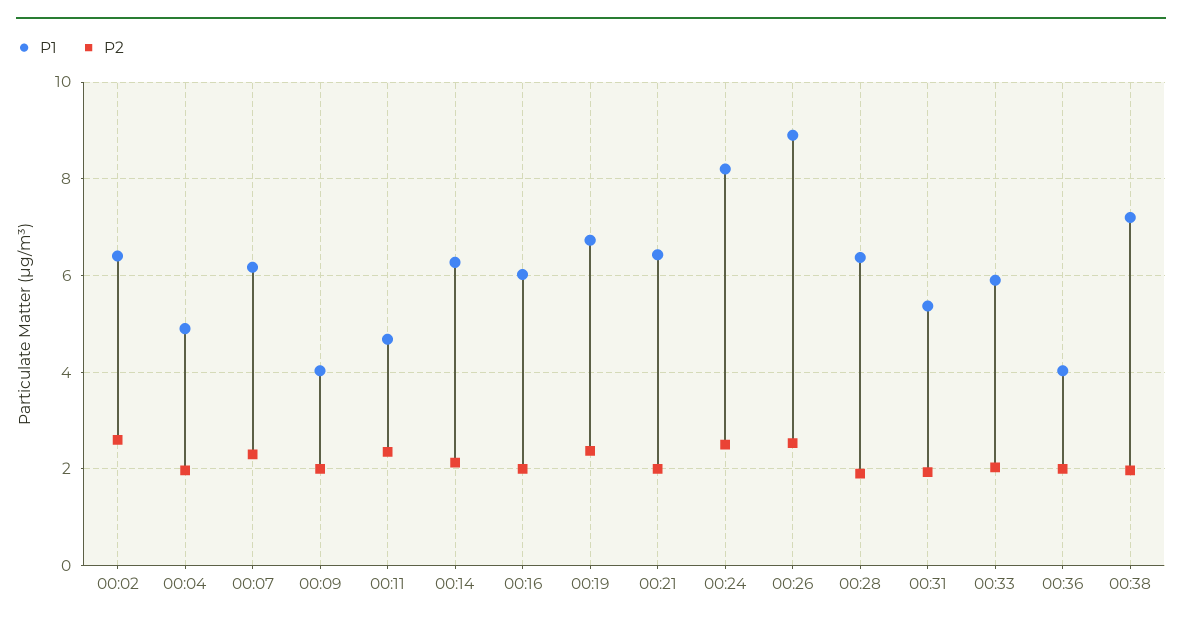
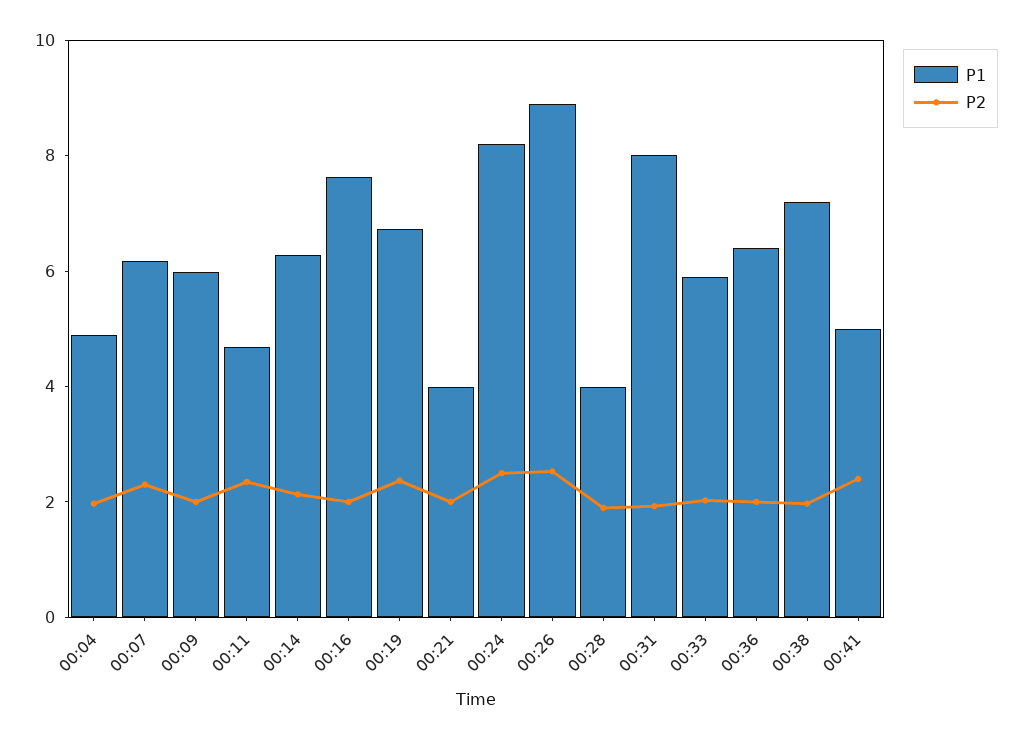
P1, 00:02: 6.4 -> none
P2, 00:02: 2.6 -> none
P1, 00:09: 4 -> 6
P1, 00:16: 6 -> 7.5
P1, 00:21: 6.4 -> 4
P1, 00:28: 6.4 -> 4
P1, 00:31: 5.4 -> 8
P1, 00:36: 4 -> 6.5
P1, 00:41: none -> 5
P2, 00:41: none -> 2.5

